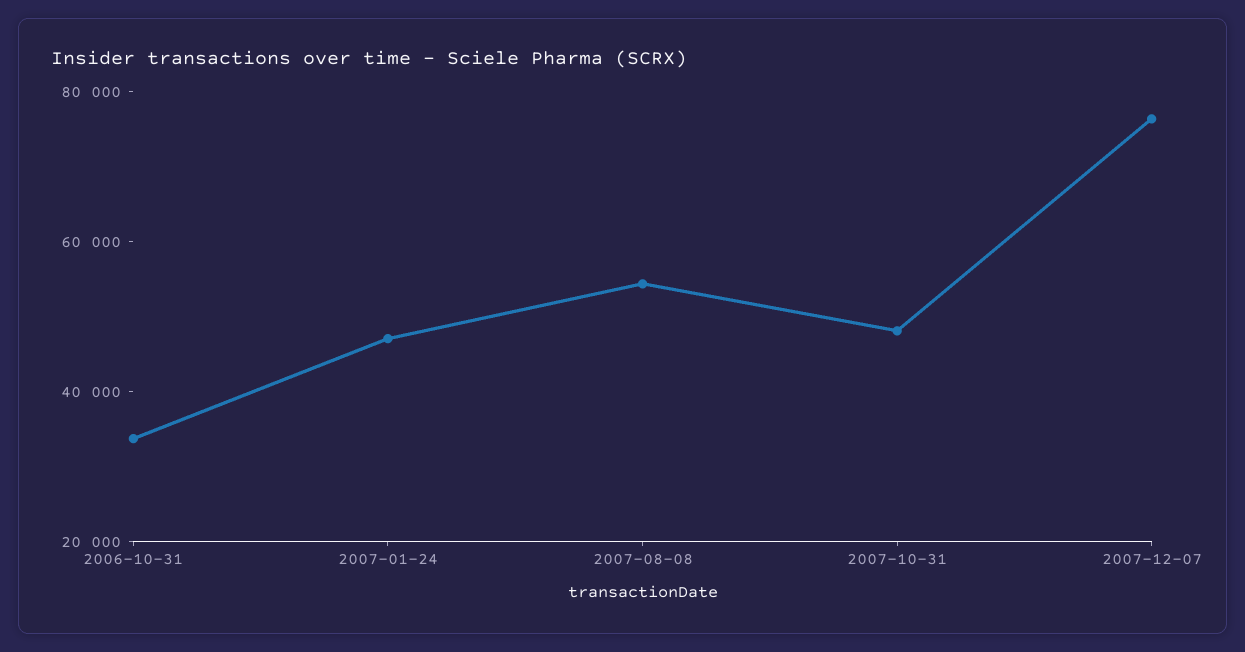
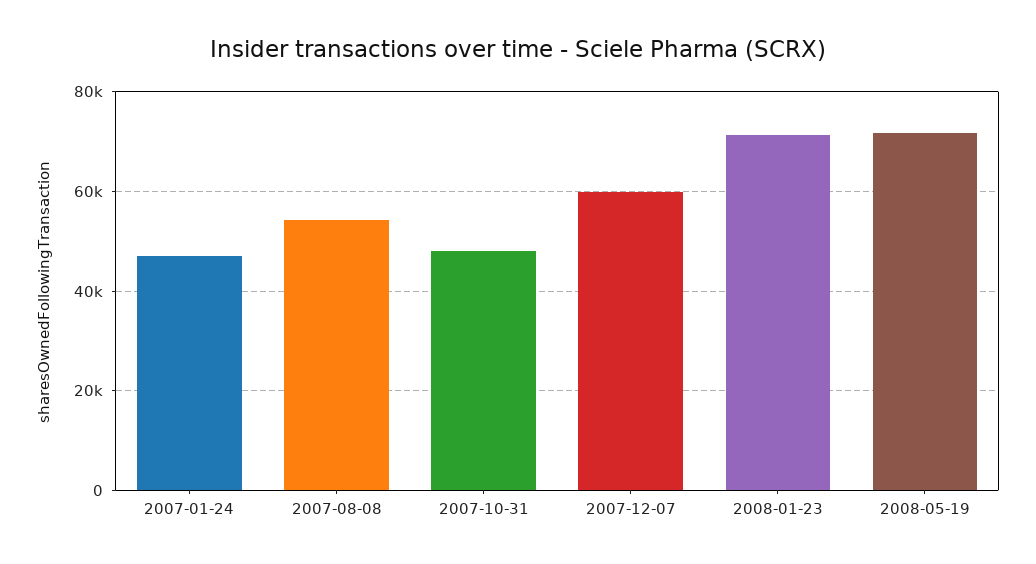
2006-10-31: 35000 -> none
2007-12-07: 75000 -> 60000
2008-01-23: none -> 72000
2008-05-19: none -> 72000

